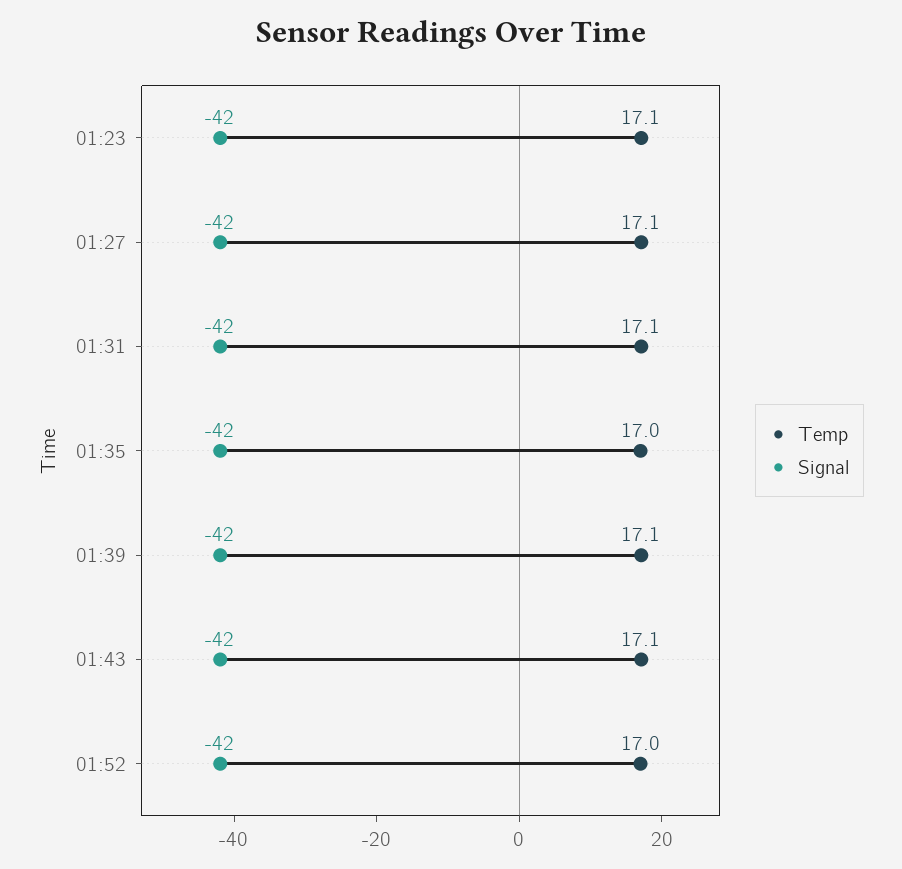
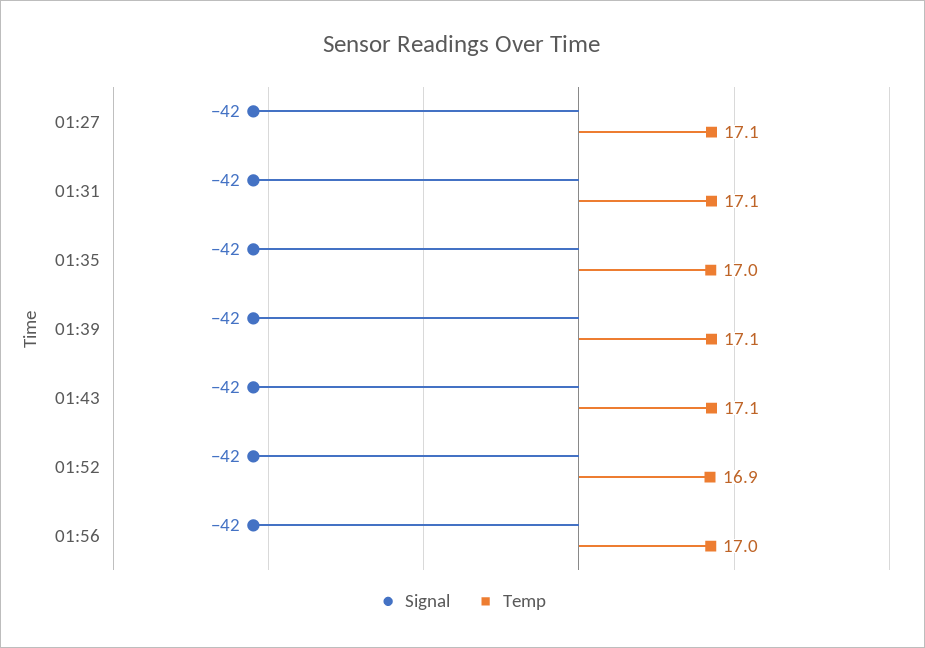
Temp, 01:23: 17.1 -> none
Signal, 01:23: -42 -> none
Temp, 01:52: 17 -> 16.9
Signal, 01:56: none -> -42
Temp, 01:56: none -> 17

